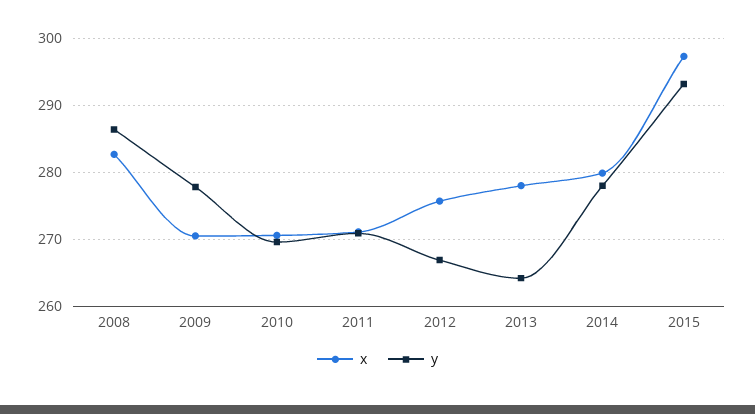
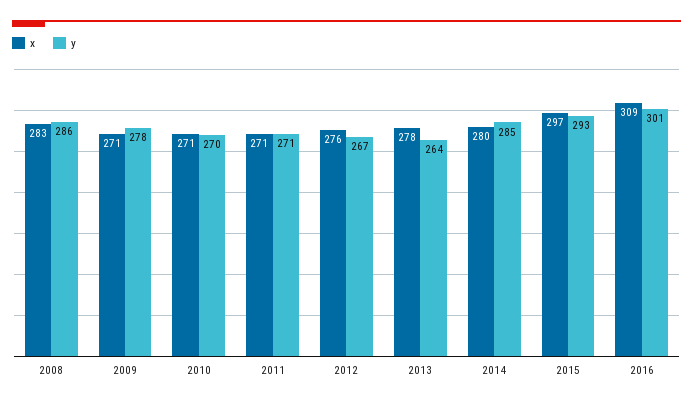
y, 2014: 278 -> 285
x, 2016: none -> 309
y, 2016: none -> 301

